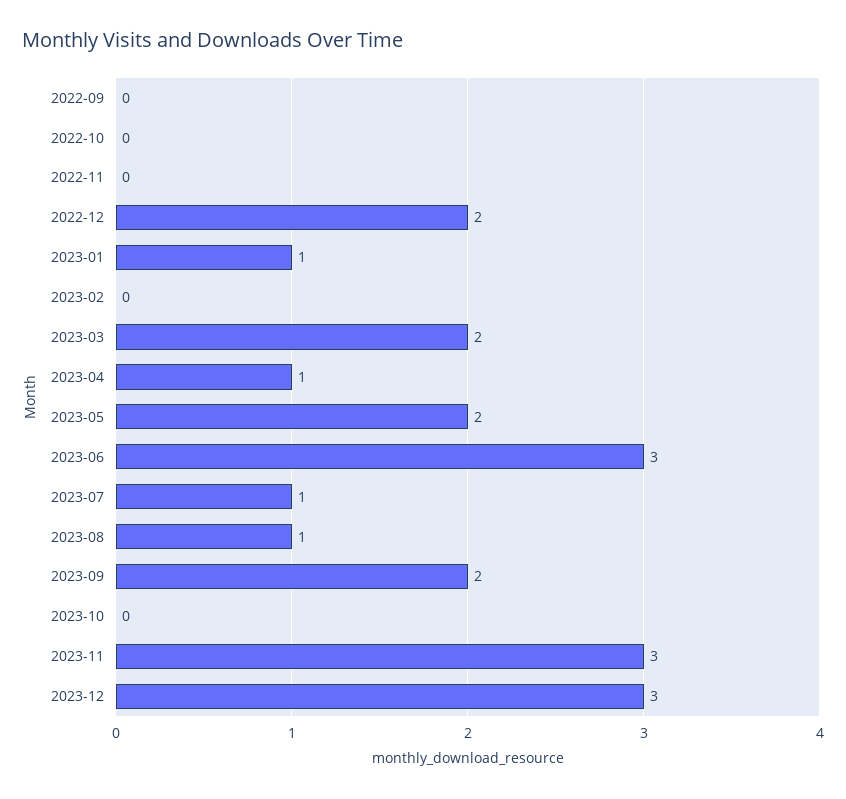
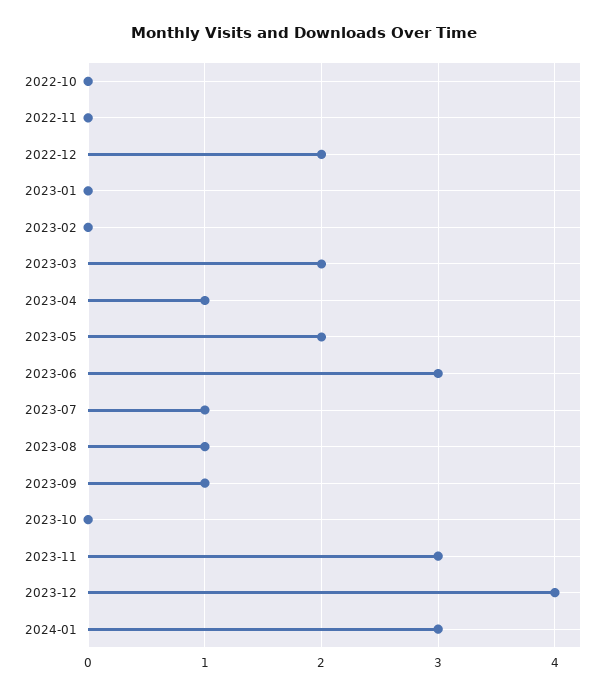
2022-09: 0 -> none
2023-01: 1 -> 0
2023-09: 2 -> 1
2023-12: 3 -> 4
2024-01: none -> 3

